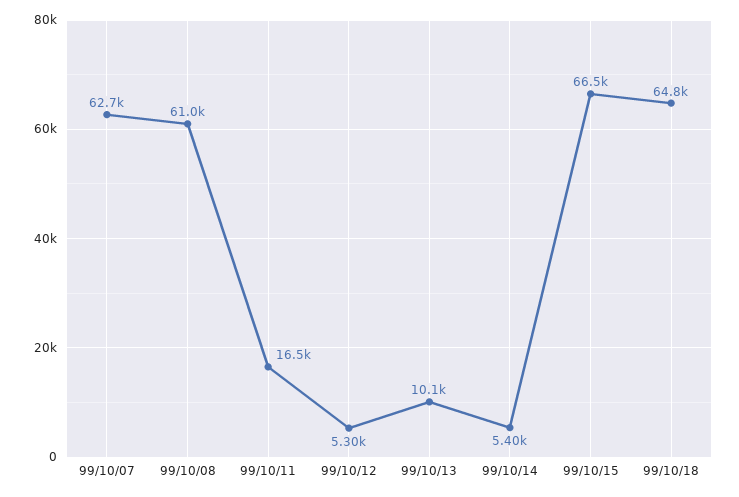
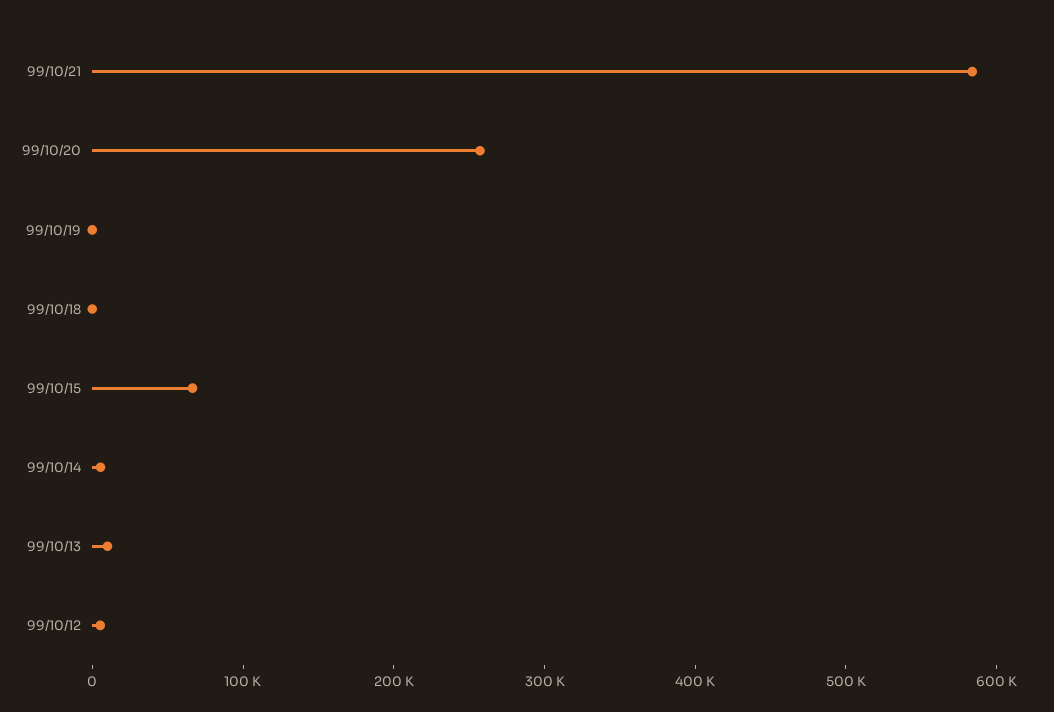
99/10/07: 62700 -> none
99/10/08: 61000 -> none
99/10/11: 16500 -> none
99/10/18: 64800 -> 0
99/10/21: none -> 580000
99/10/20: none -> 260000
99/10/19: none -> 0

